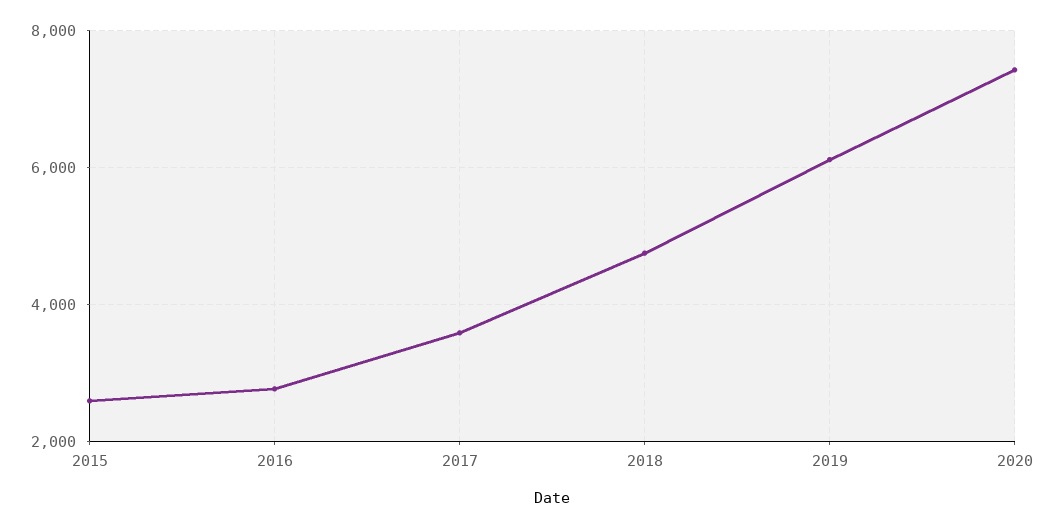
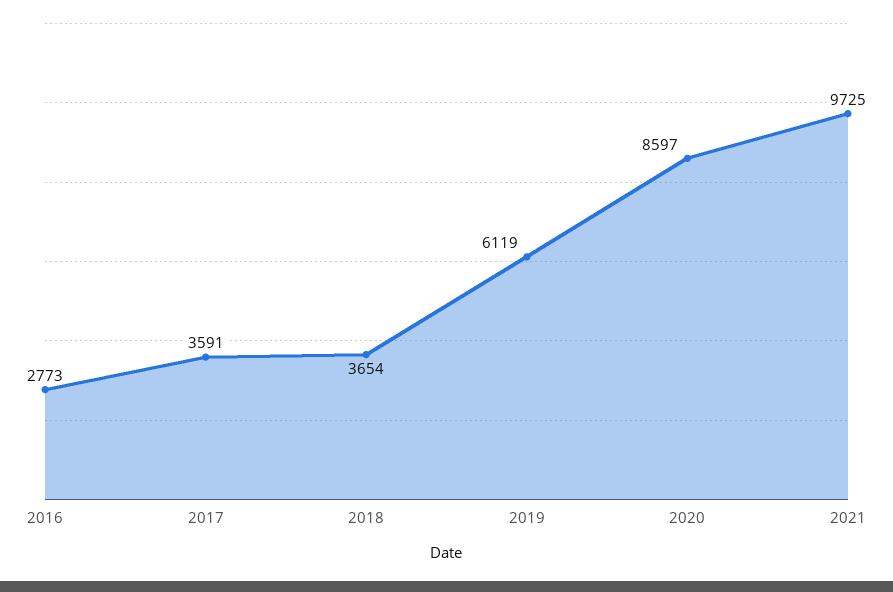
2015: 2600 -> none
2018: 4800 -> 3654
2020: 7400 -> 8597
2021: none -> 9725

